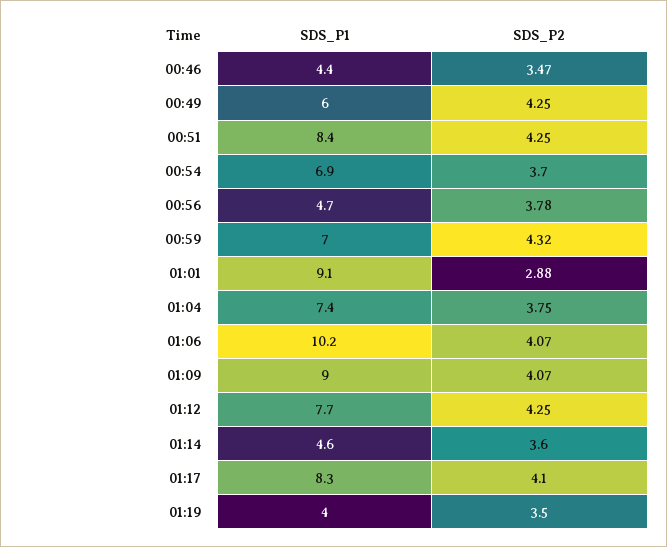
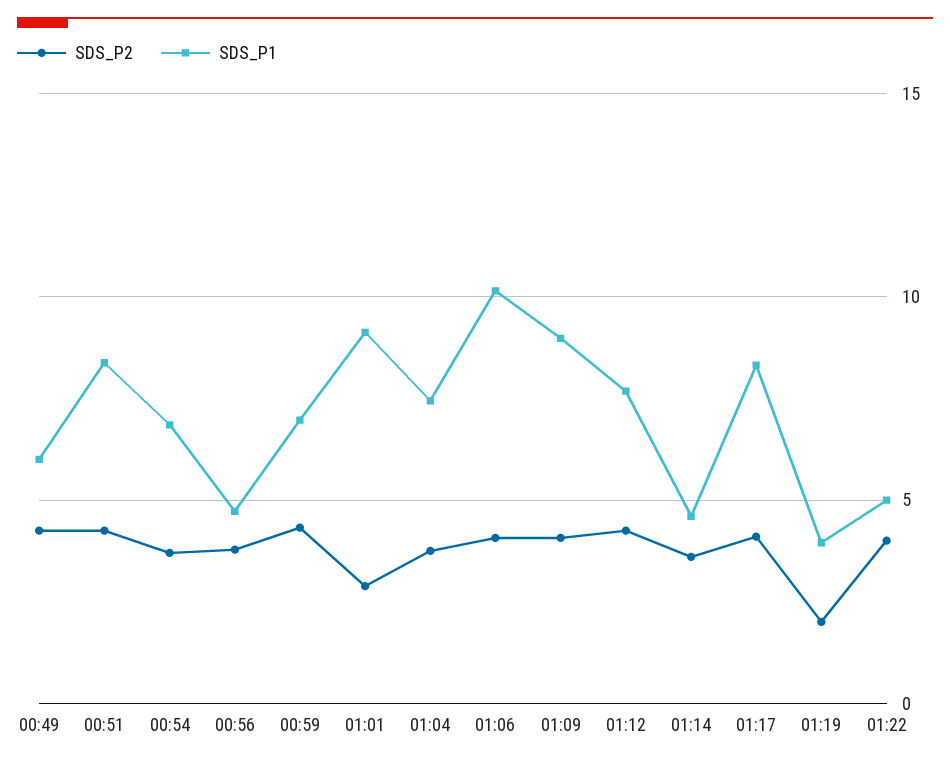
SDS_P1, 00:46: 4.4 -> none
SDS_P2, 00:46: 3.47 -> none
SDS_P2, 01:19: 3.5 -> 2
SDS_P2, 01:22: none -> 4
SDS_P1, 01:22: none -> 5

